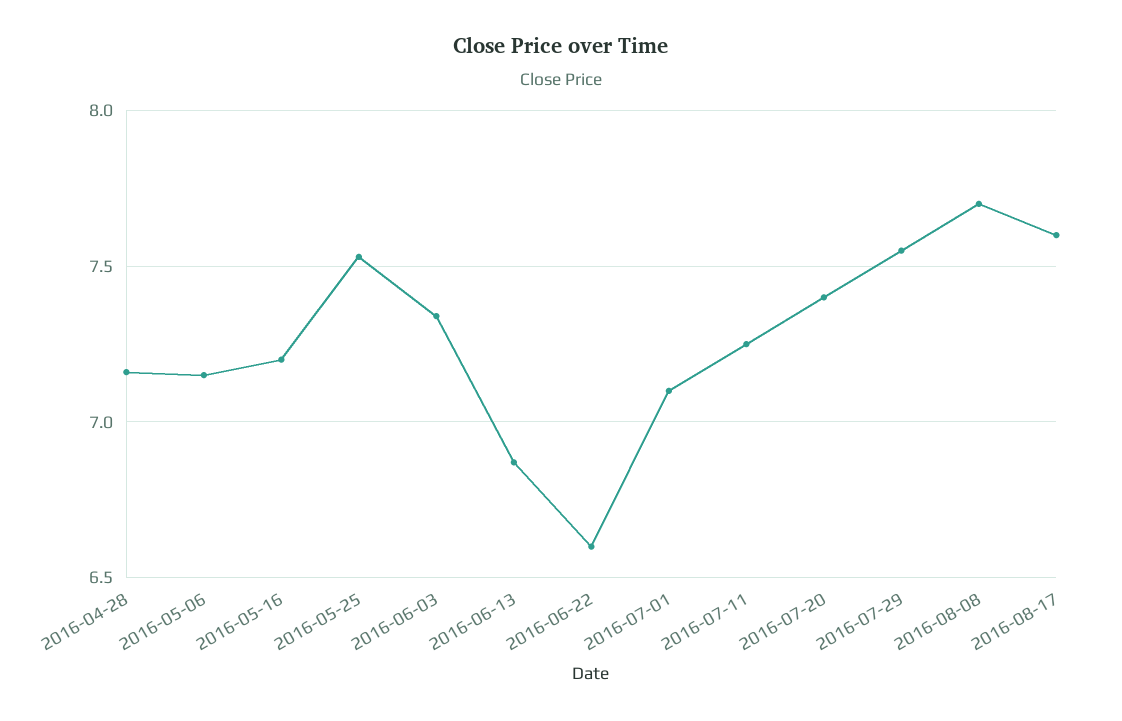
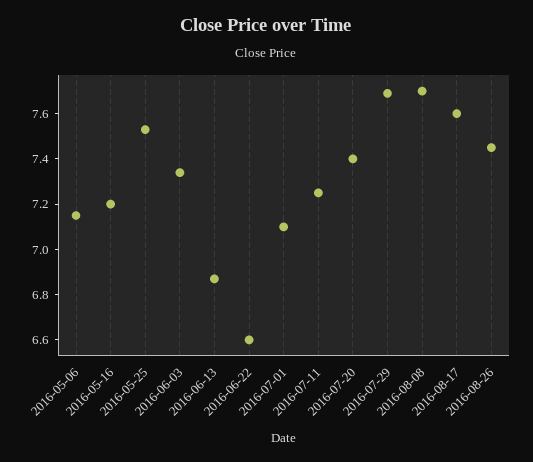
2016-04-28: 7.15 -> none
2016-07-29: 7.55 -> 7.7
2016-08-26: none -> 7.45

